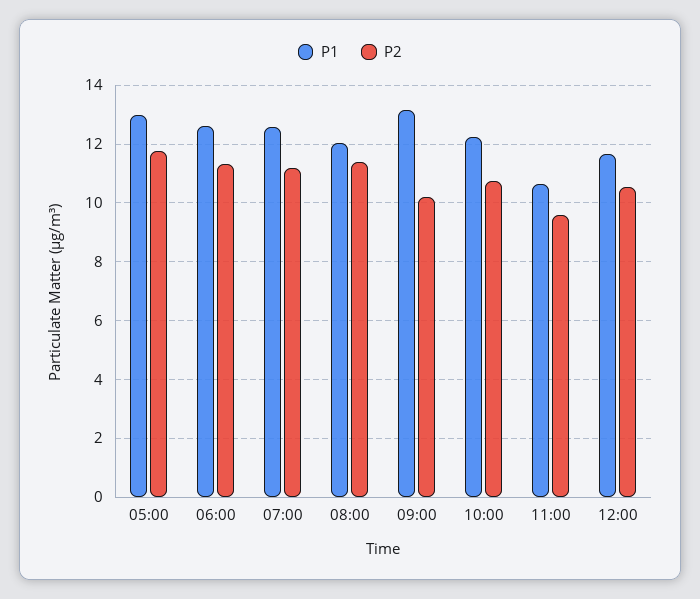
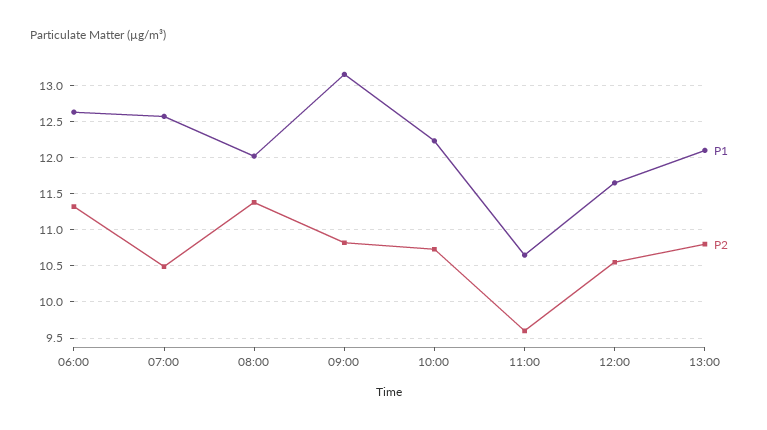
P1, 05:00: 13 -> none
P2, 05:00: 11.75 -> none
P2, 07:00: 11.25 -> 10.5
P2, 09:00: 10.25 -> 10.8
P1, 13:00: none -> 12.1
P2, 13:00: none -> 10.8

